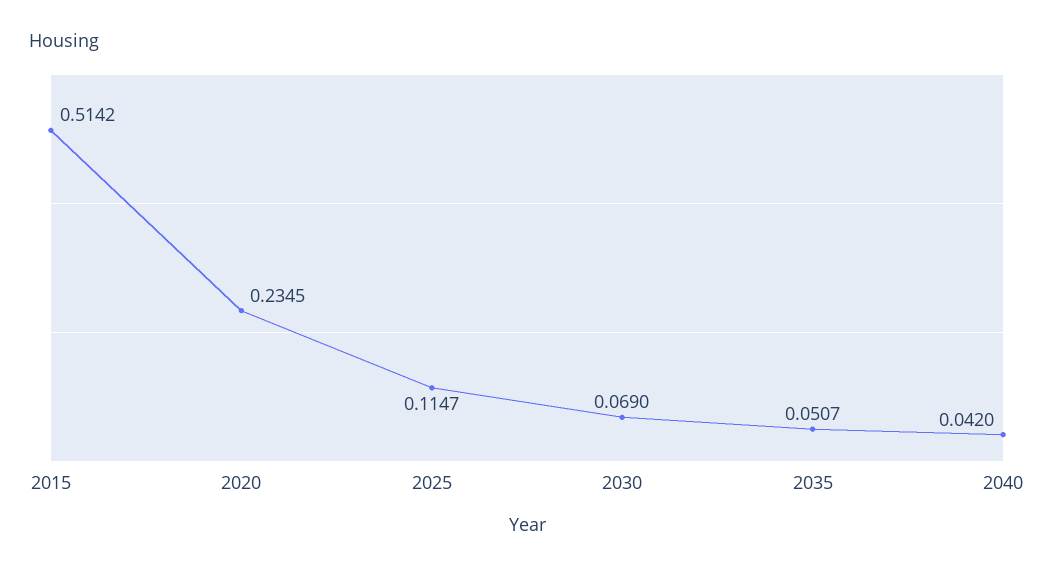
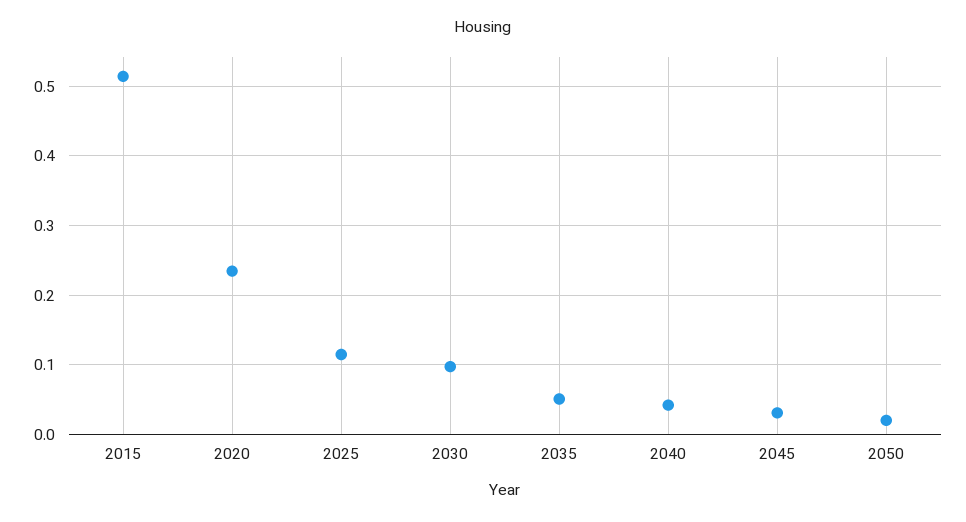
2030: 0.069 -> 0.1
2045: none -> 0.03
2050: none -> 0.02

